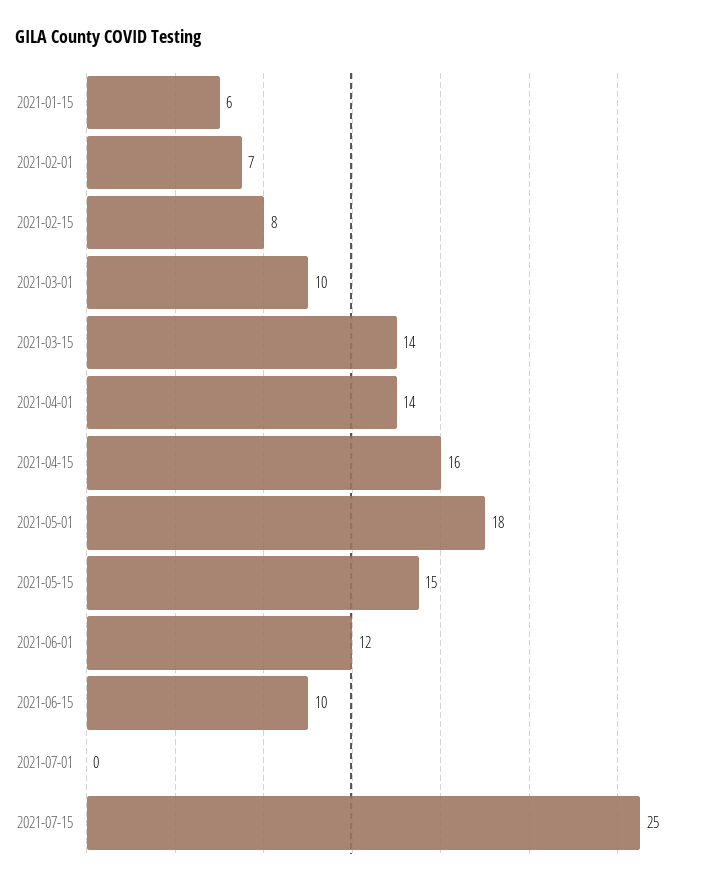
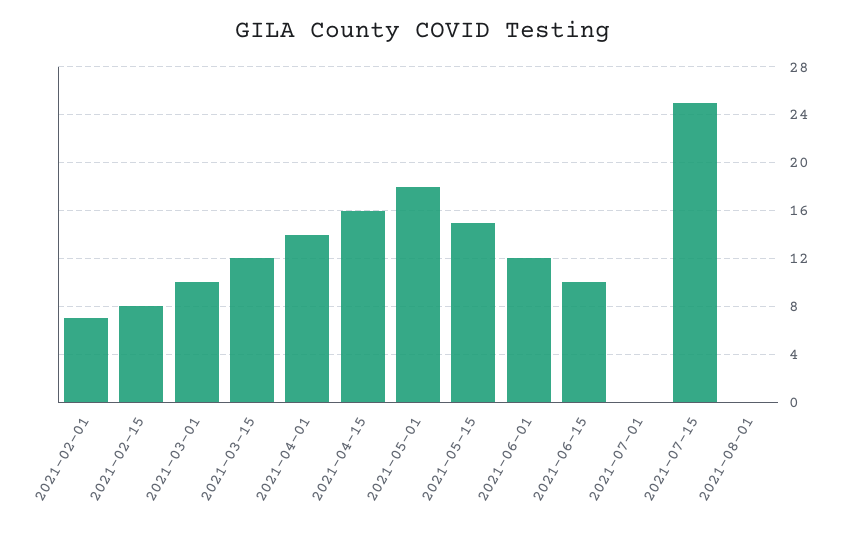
2021-01-15: 6 -> none
2021-03-15: 14 -> 12
2021-08-01: none -> 0

